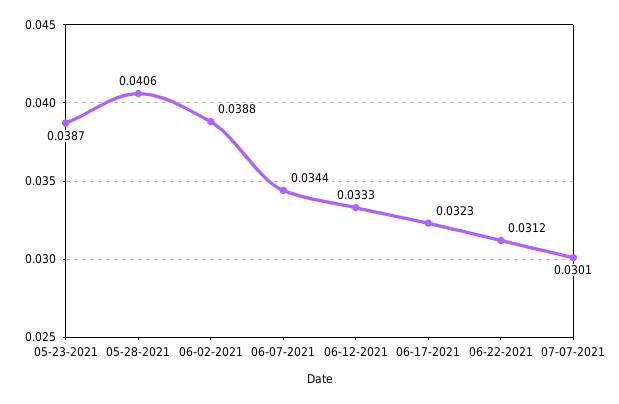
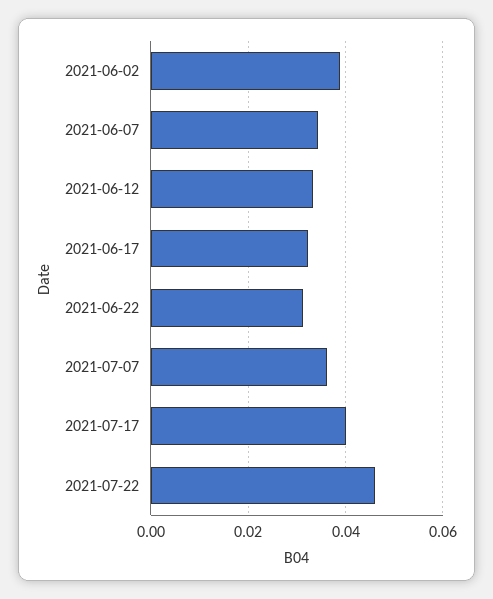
05-23-2021: 0.0387 -> none
05-28-2021: 0.0406 -> none
07-07-2021: 0.0301 -> 0.036
2021-07-17: none -> 0.04
2021-07-22: none -> 0.046

